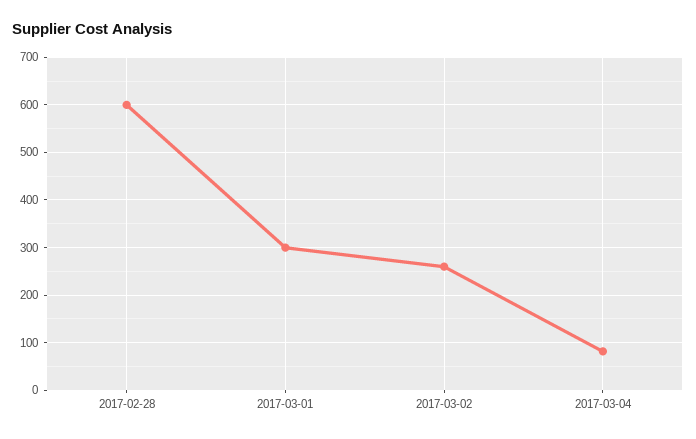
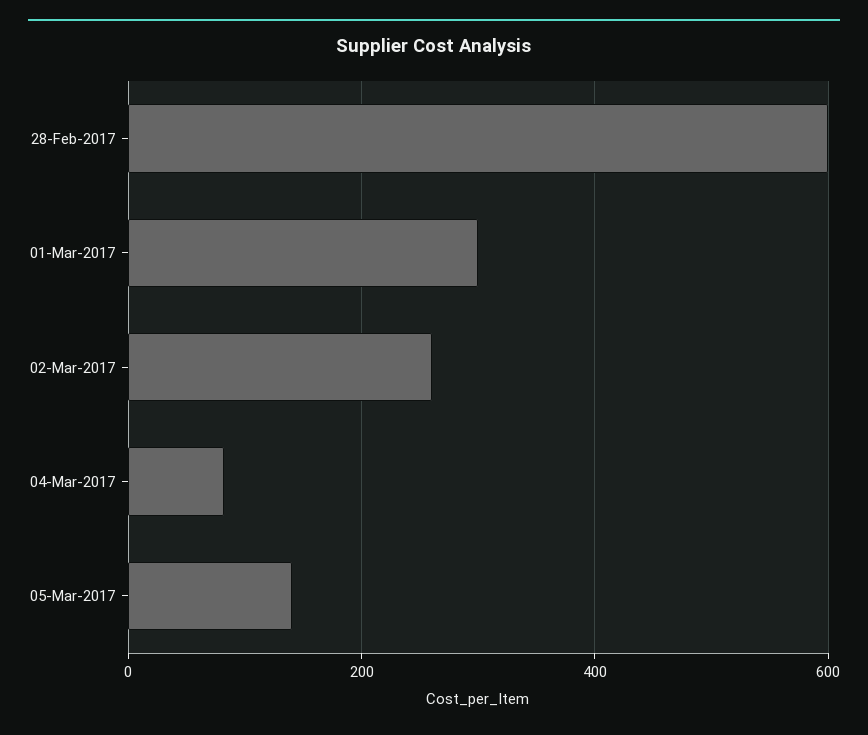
05-Mar-2017: none -> 140

